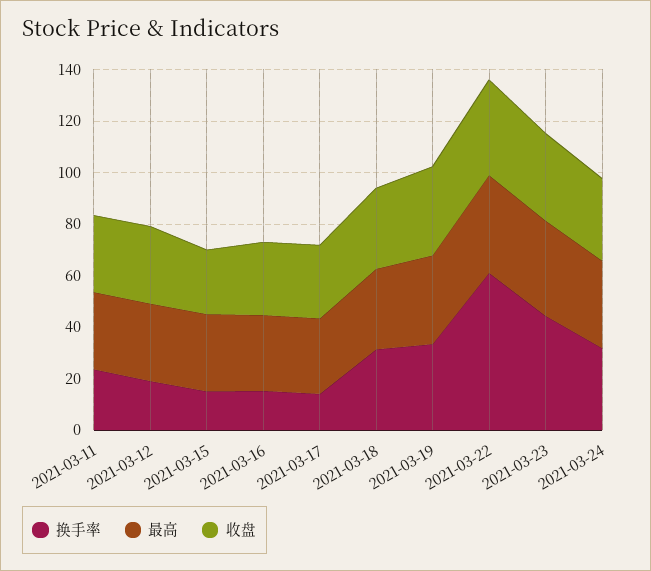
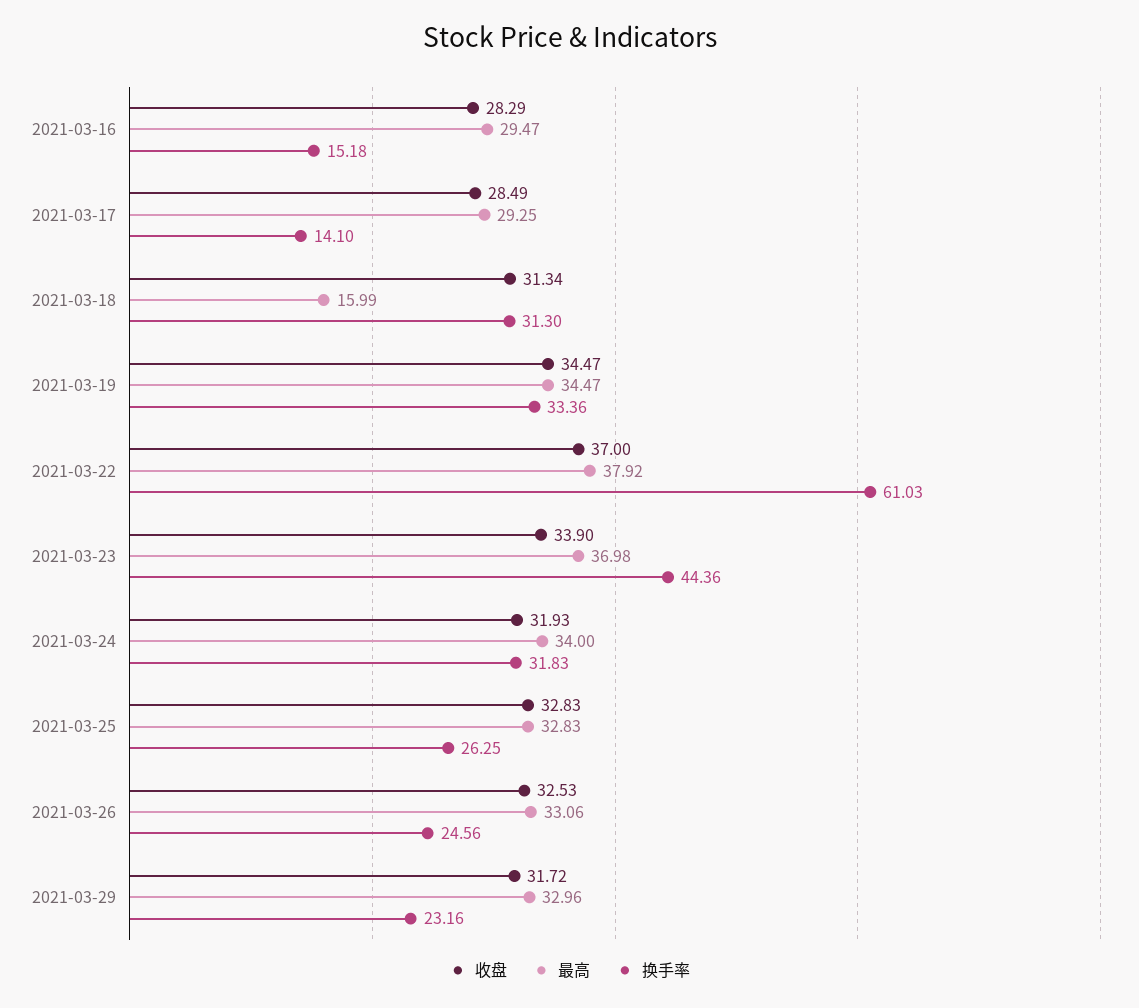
换手率, 2021-03-11: 25 -> none
最高, 2021-03-11: 30 -> none
收盘, 2021-03-11: 30 -> none
换手率, 2021-03-12: 20 -> none
最高, 2021-03-12: 30 -> none
收盘, 2021-03-12: 30 -> none
换手率, 2021-03-15: 15 -> none
最高, 2021-03-15: 30 -> none
收盘, 2021-03-15: 25 -> none
最高, 2021-03-18: 30 -> 15.99
收盘, 2021-03-25: none -> 32.83
最高, 2021-03-25: none -> 32.83
换手率, 2021-03-25: none -> 26.25
收盘, 2021-03-26: none -> 32.53
最高, 2021-03-26: none -> 33.06
换手率, 2021-03-26: none -> 24.56
收盘, 2021-03-29: none -> 31.72
最高, 2021-03-29: none -> 32.96
换手率, 2021-03-29: none -> 23.16

